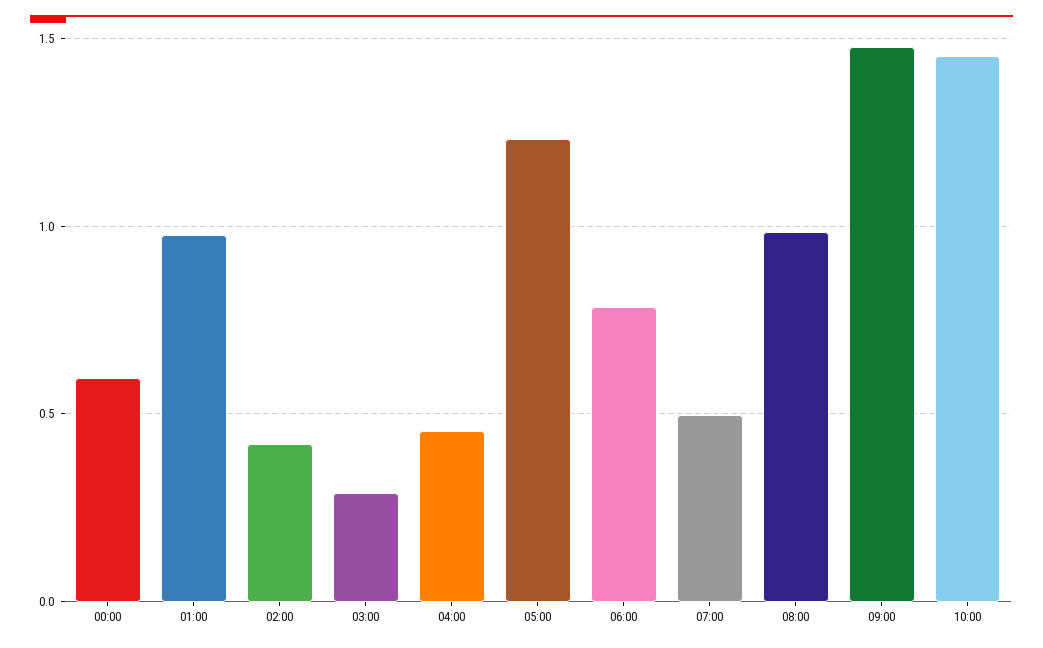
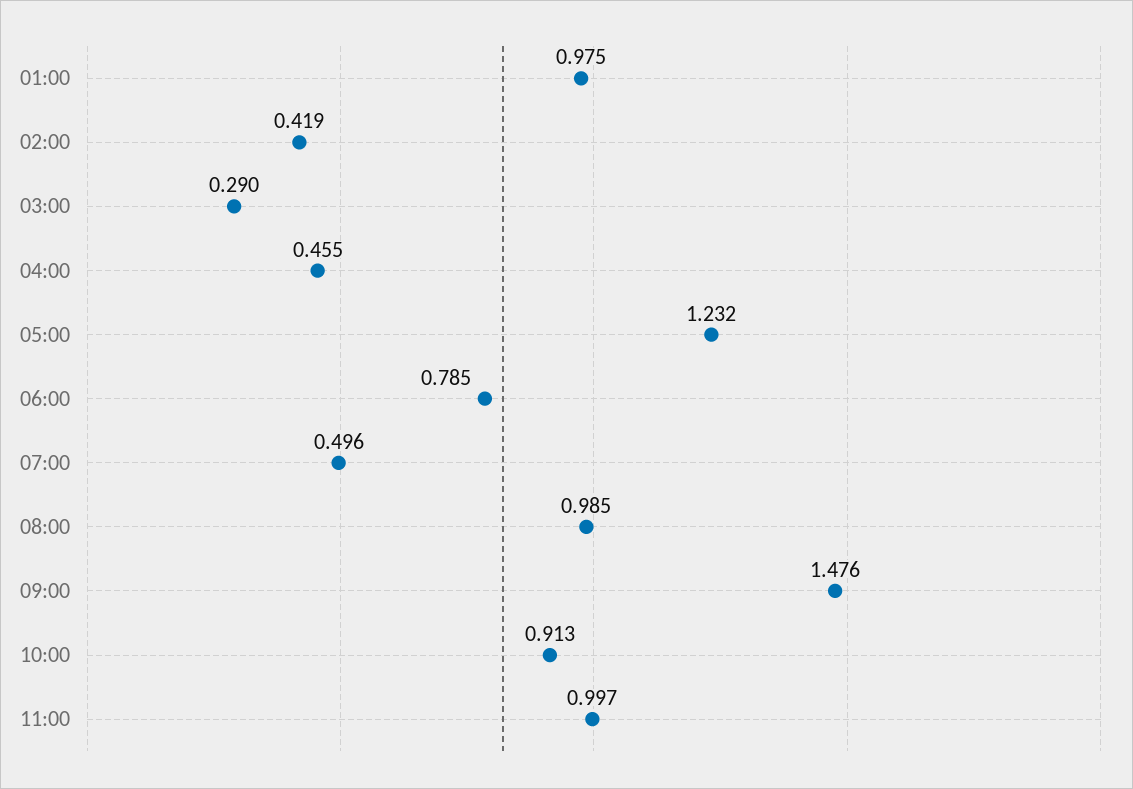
00:00: 0.6 -> none
10:00: 1.45 -> 0.913
11:00: none -> 0.997

